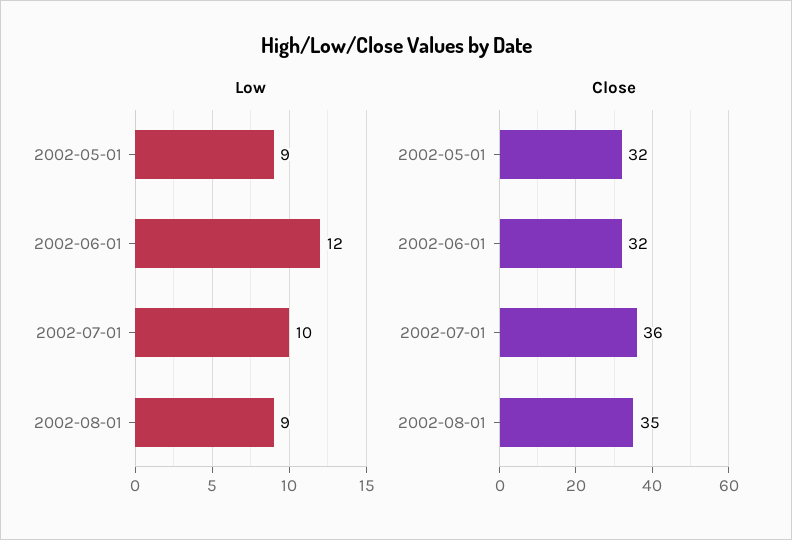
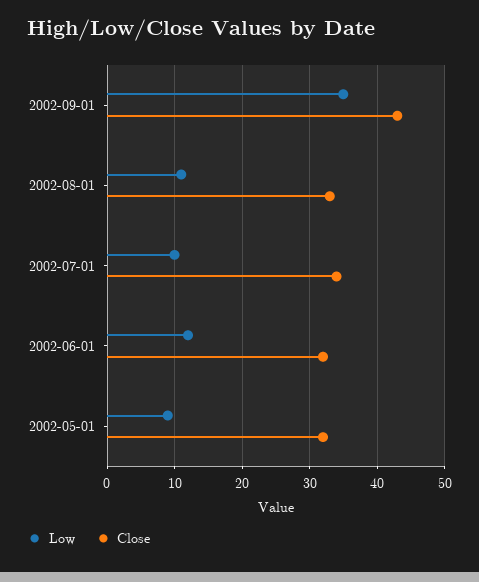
Low, 2002-08-01: 9 -> 11
Close, 2002-07-01: 36 -> 34
Close, 2002-08-01: 35 -> 33
Low, 2002-09-01: none -> 35
Close, 2002-09-01: none -> 43

